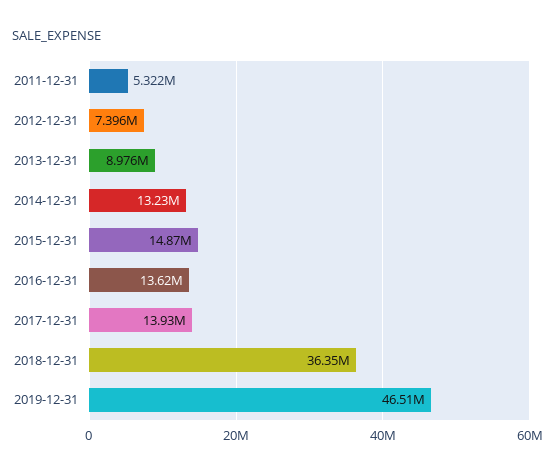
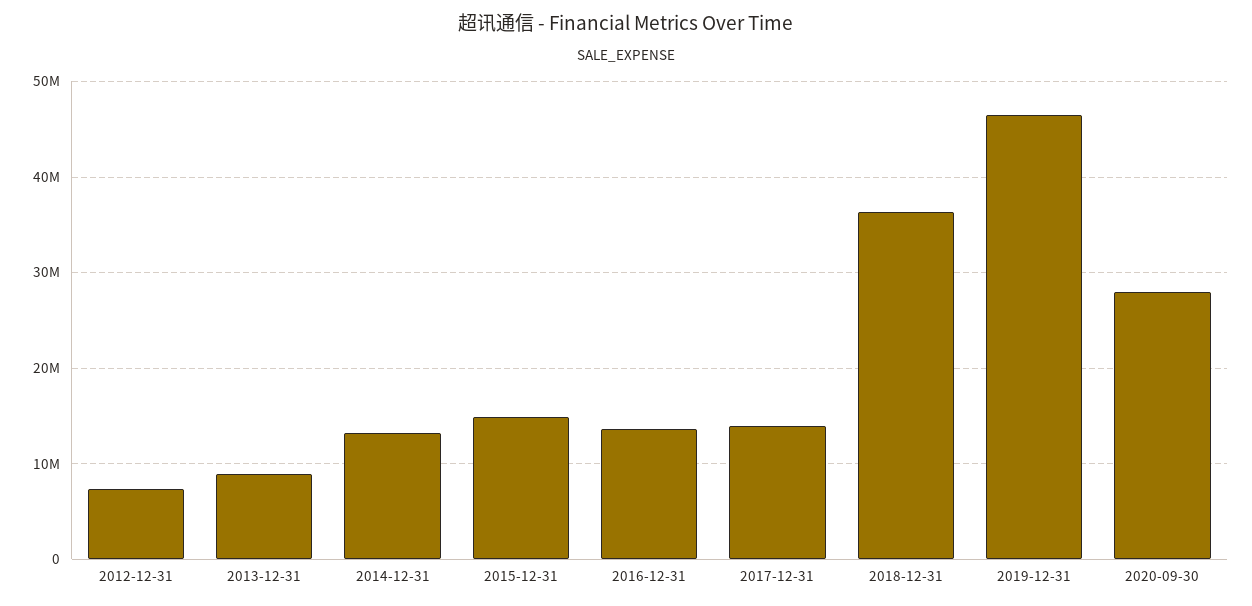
2011-12-31: 5322000 -> none
2020-09-30: none -> 28000000

